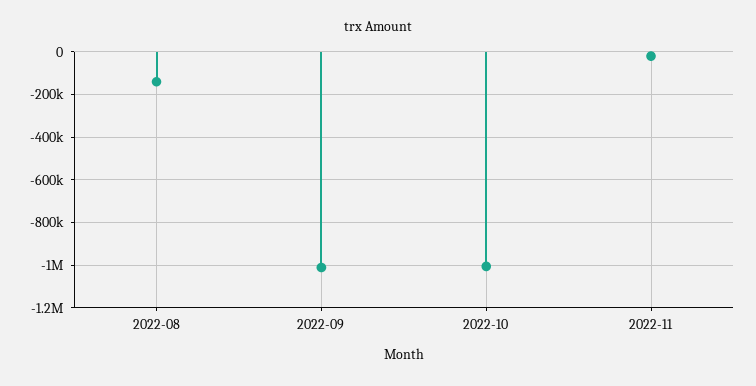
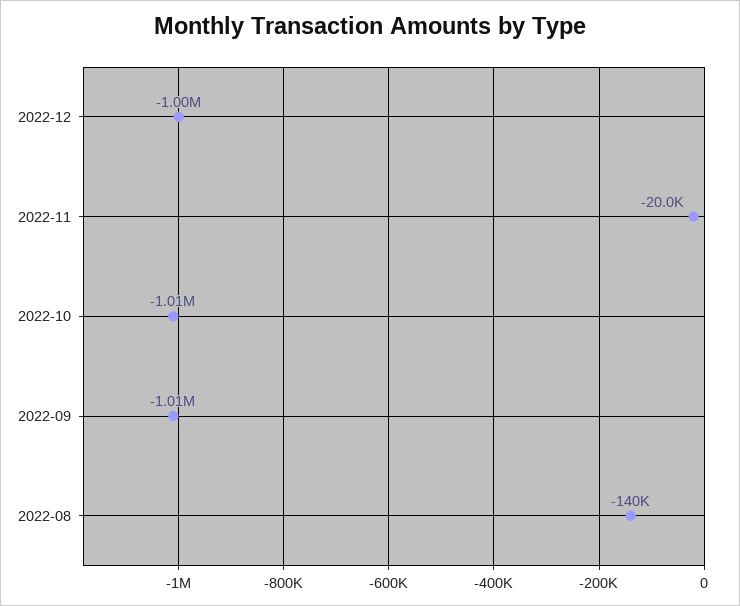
2022-12: none -> -1000000

